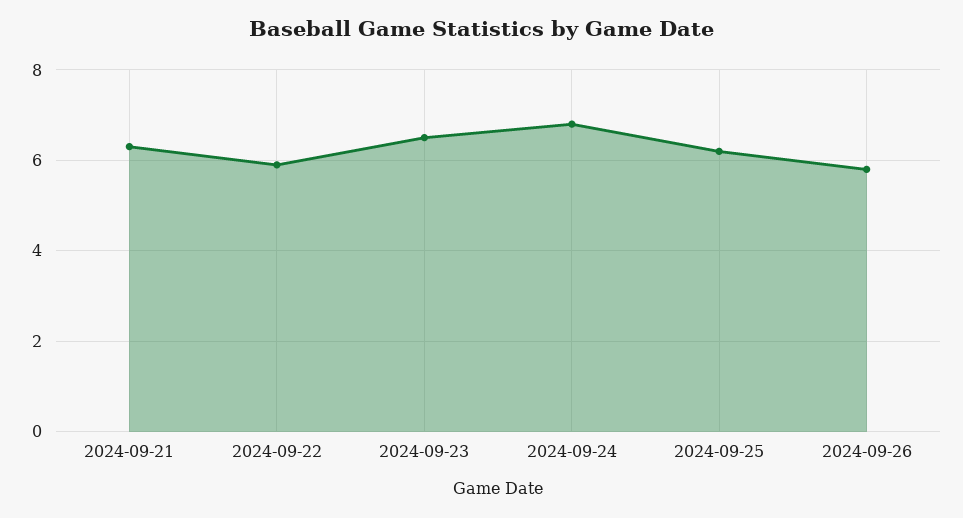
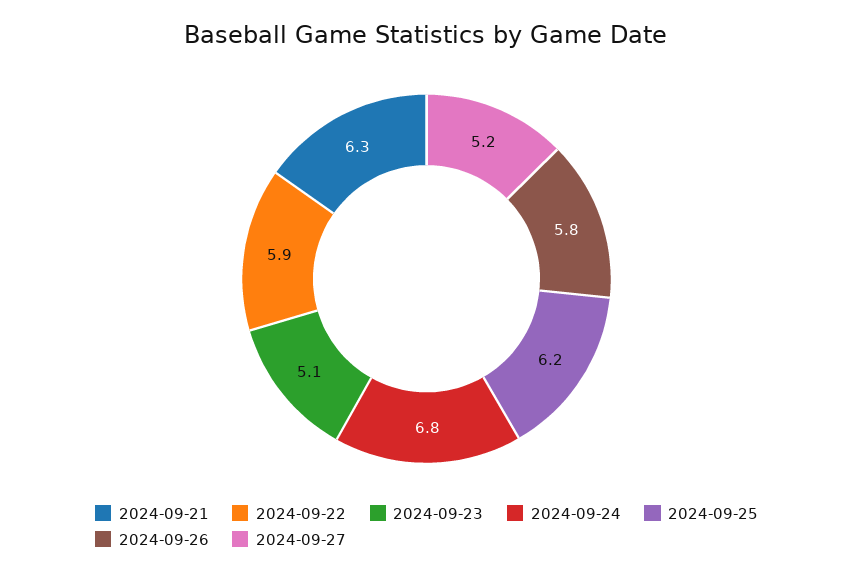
2024-09-23: 6.5 -> 5.1
2024-09-27: none -> 5.2

